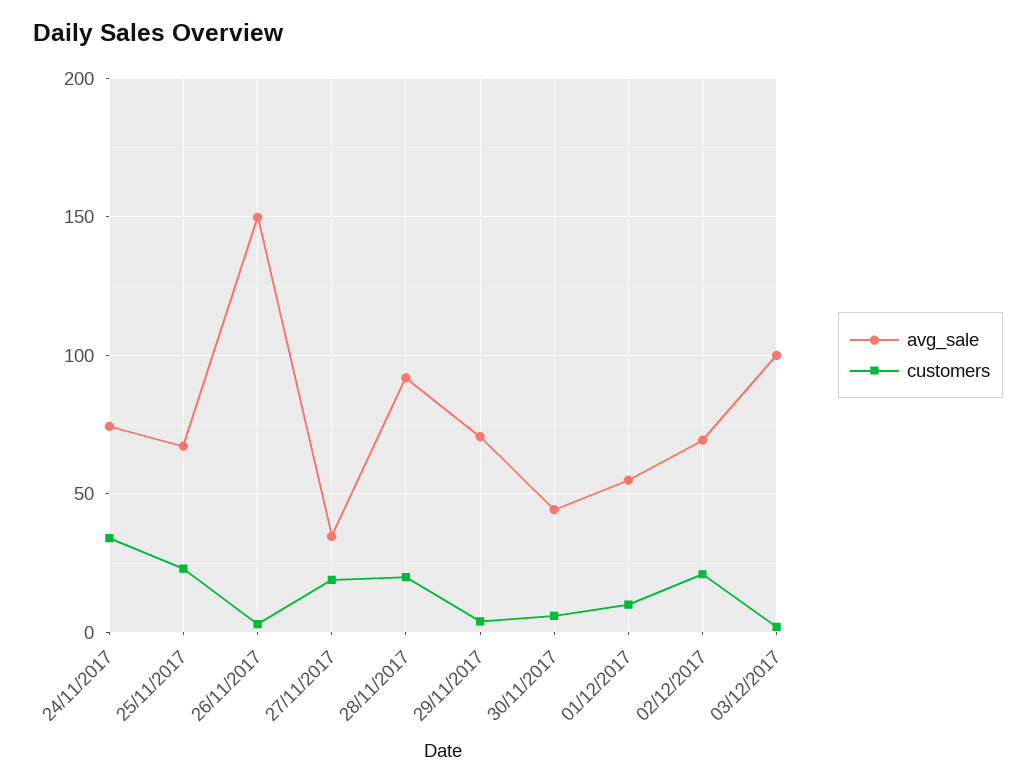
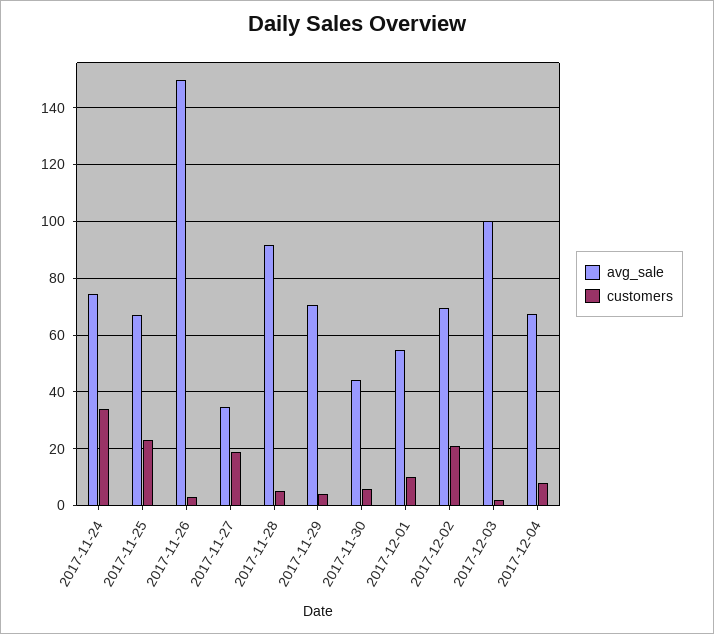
customers, 28/11/2017: 20 -> 5
avg_sale, 2017-12-04: none -> 67.5
customers, 2017-12-04: none -> 7.5

